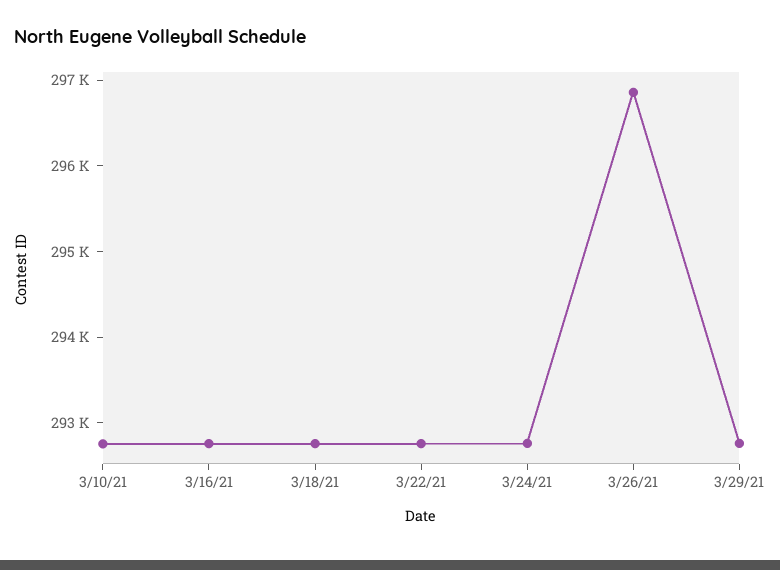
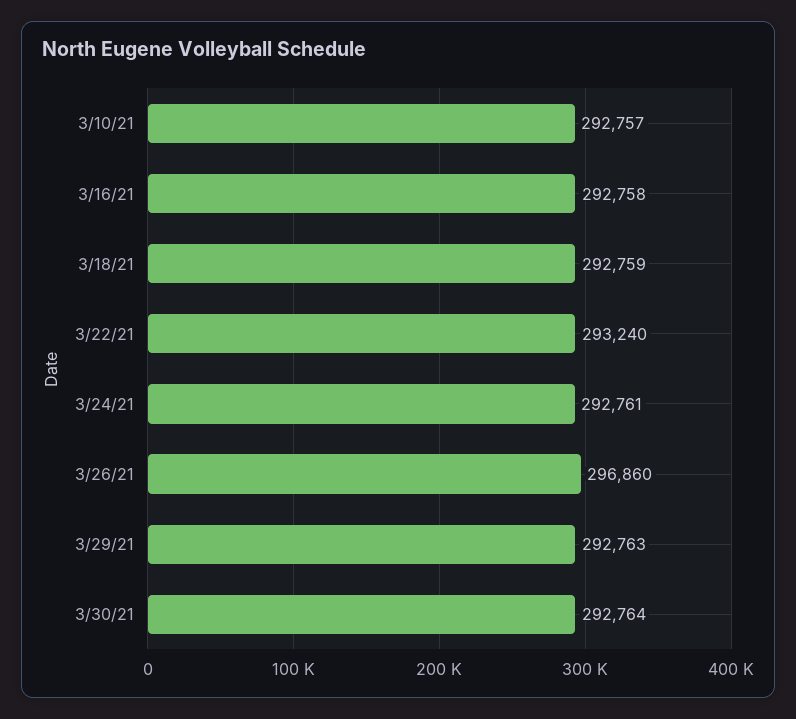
3/22/21: 292800 -> 293240
3/30/21: none -> 292764

